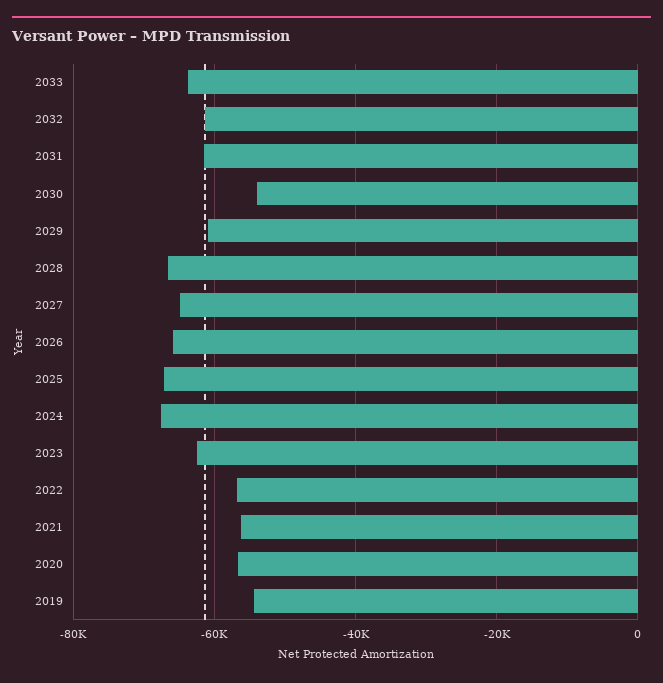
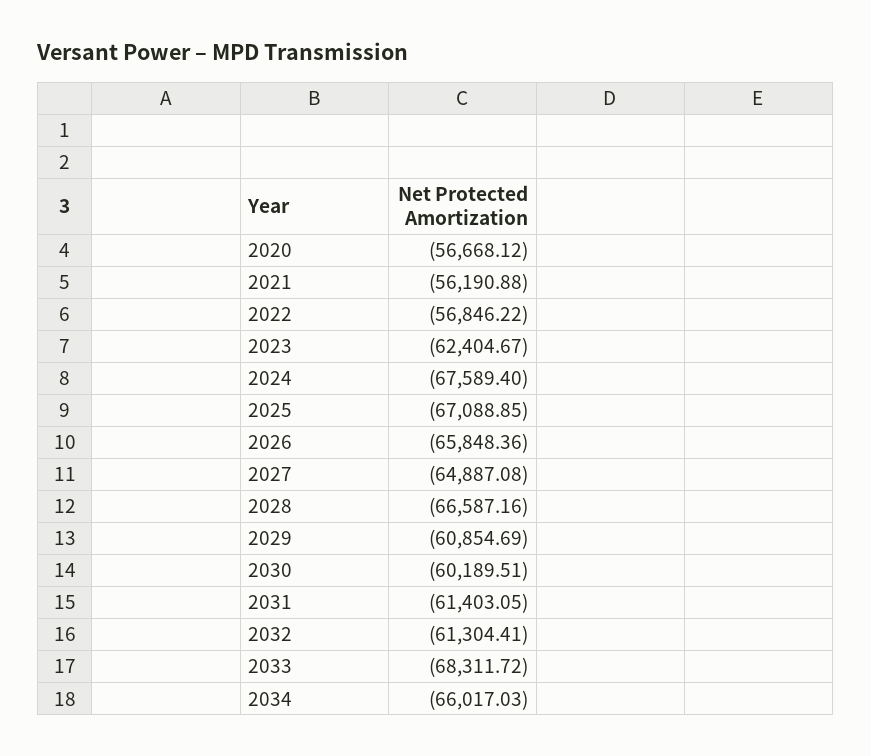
2033: -64000 -> -68311.72
2030: -54000 -> -60189.51
2019: -54000 -> none
2034: none -> -66017.03

